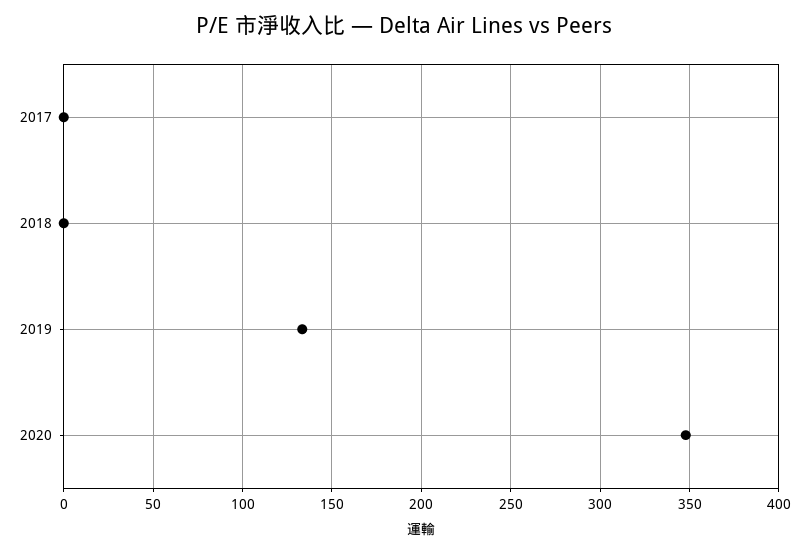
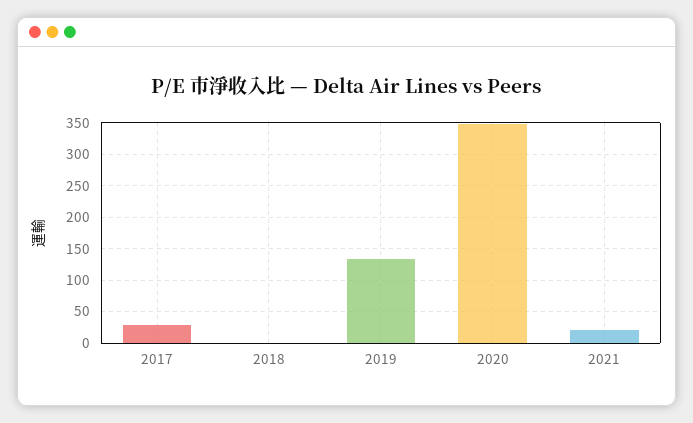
2017: 0 -> 30
2021: none -> 20

